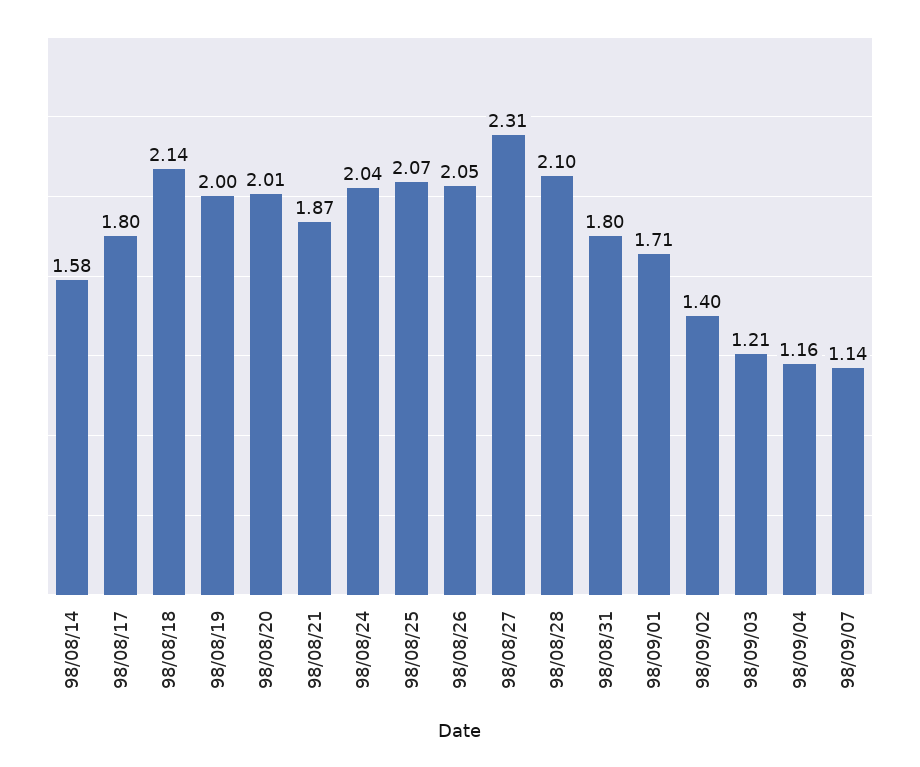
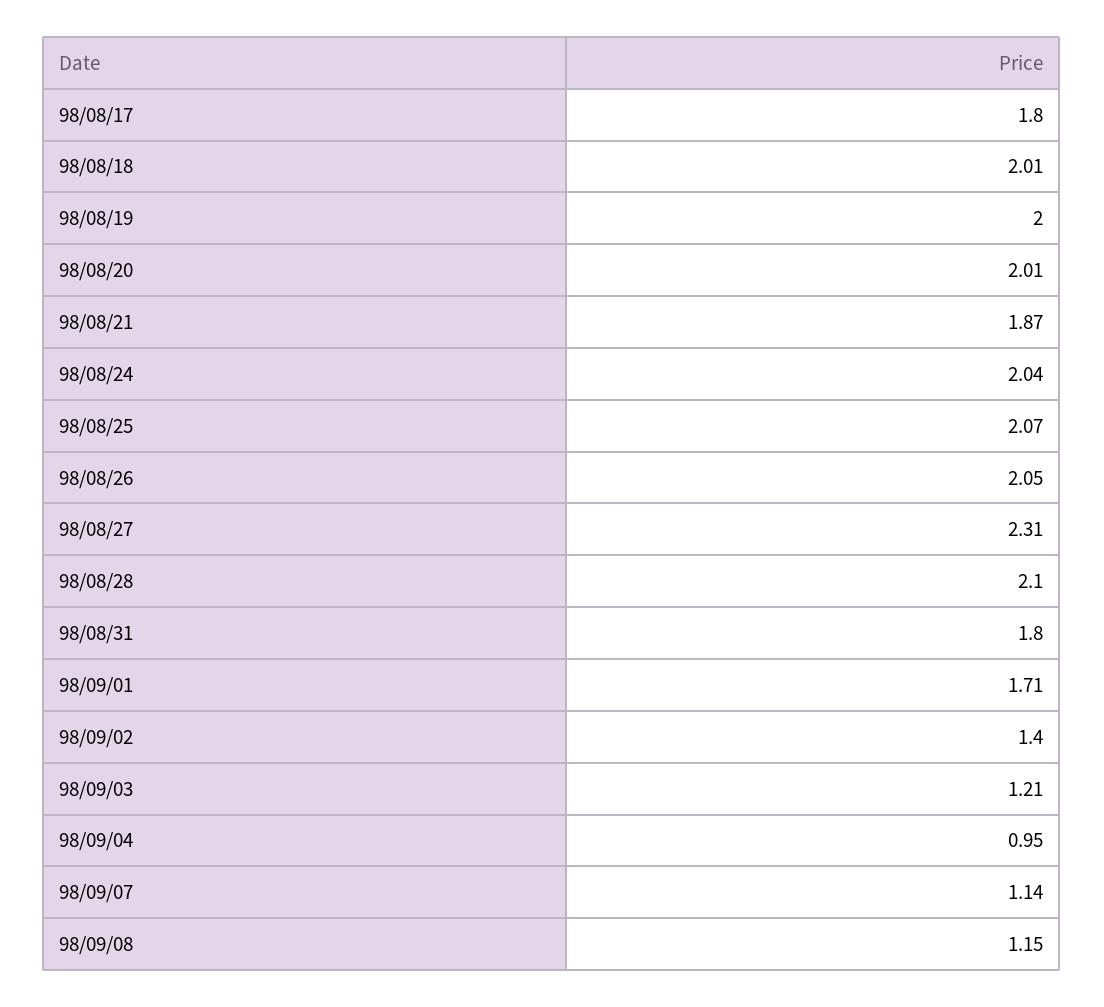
98/08/14: 1.58 -> none
98/08/18: 2.14 -> 2.01
98/09/04: 1.16 -> 0.95
98/09/08: none -> 1.15

